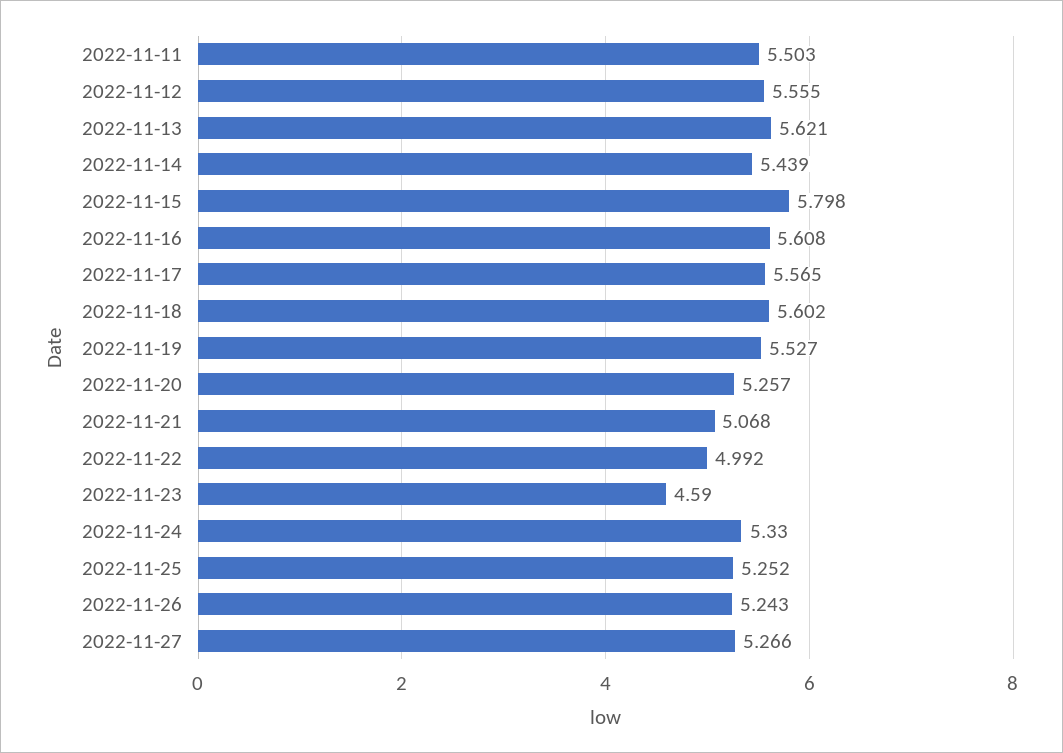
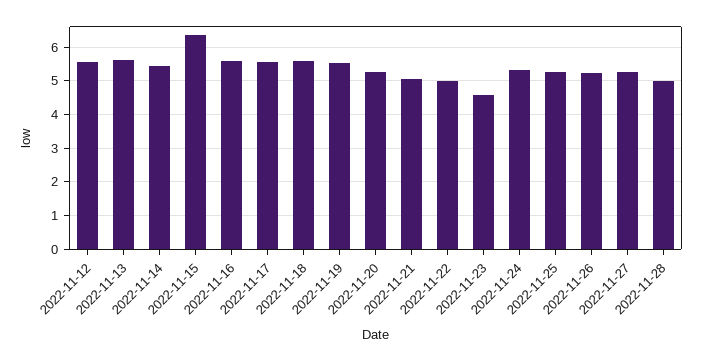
2022-11-11: 5.503 -> none
2022-11-15: 5.798 -> 6.4
2022-11-28: none -> 5

